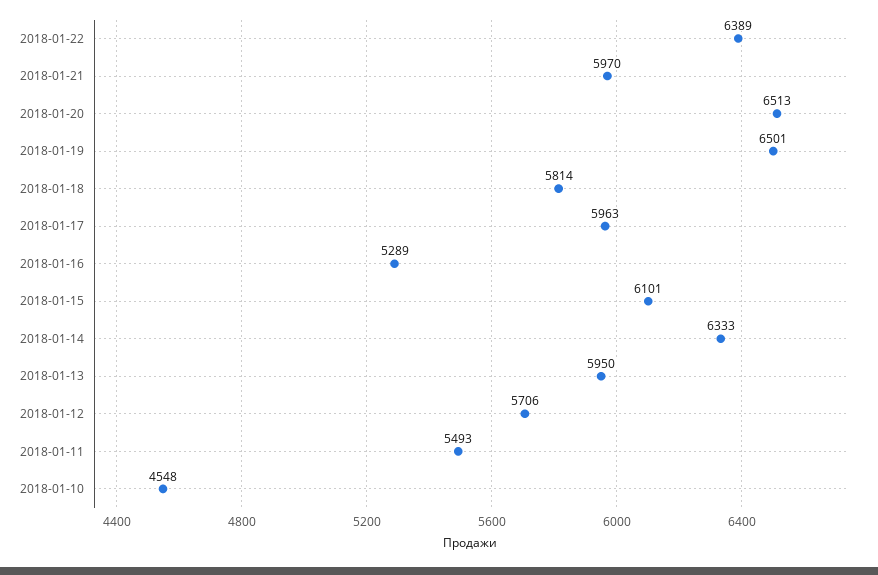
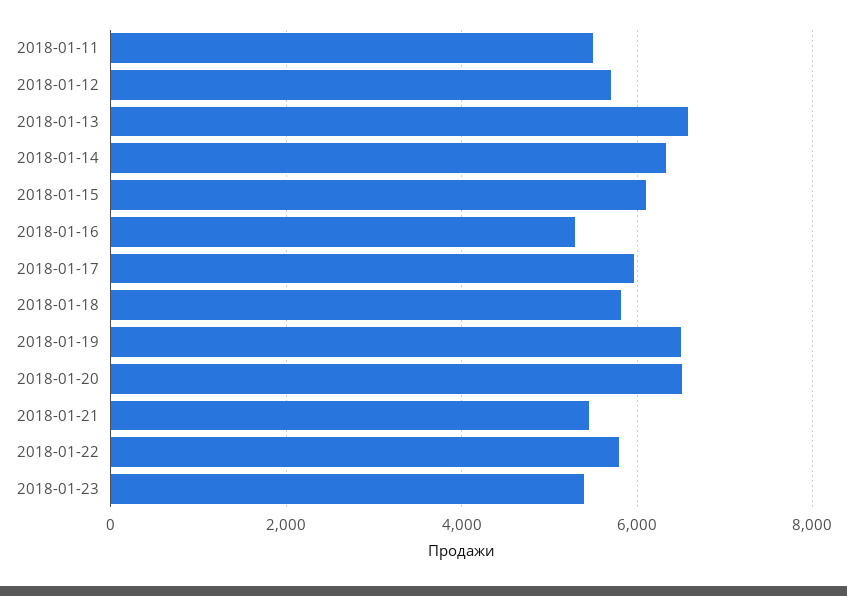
2018-01-22: 6389 -> 5800
2018-01-21: 5970 -> 5400
2018-01-13: 5950 -> 6600
2018-01-10: 4548 -> none
2018-01-23: none -> 5400

